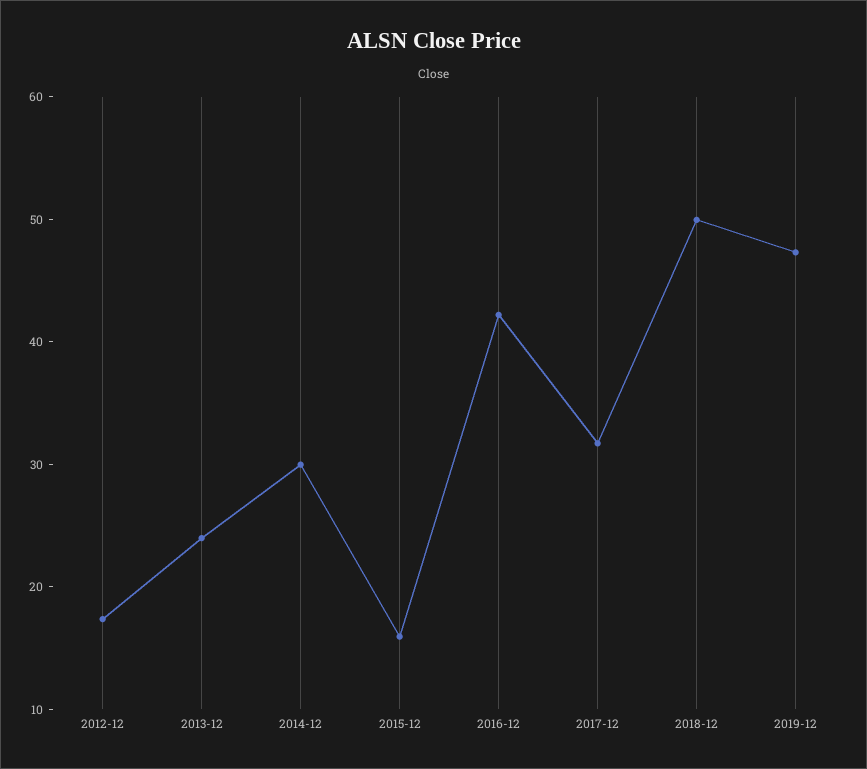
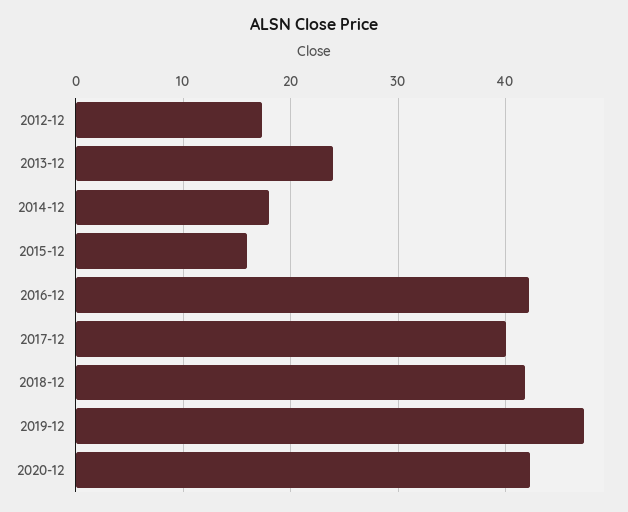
2014-12: 30 -> 18
2017-12: 32 -> 40
2018-12: 50 -> 42
2020-12: none -> 42

